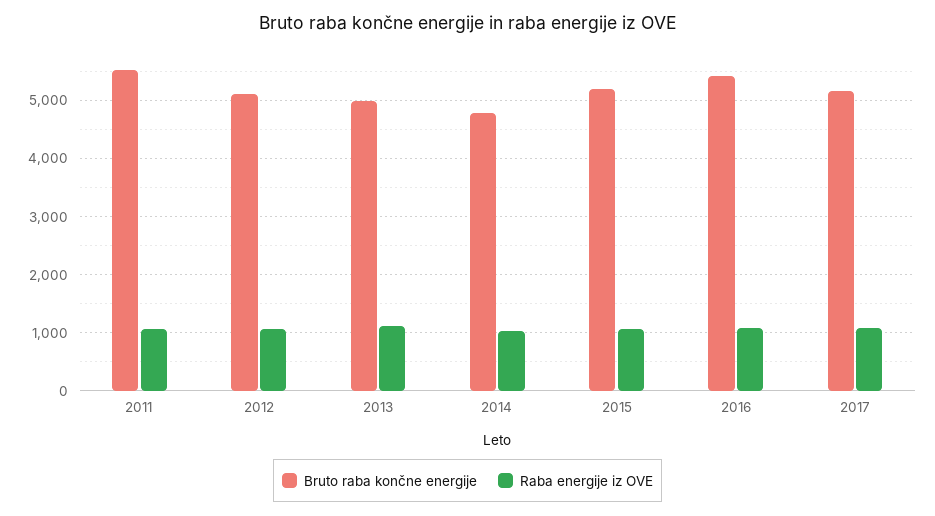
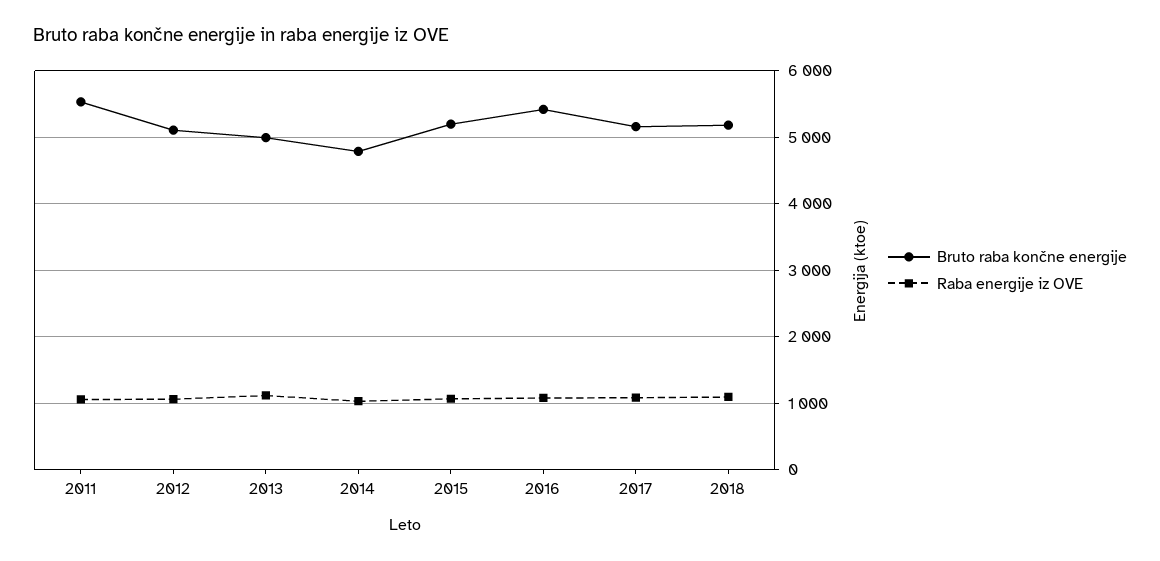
Bruto raba končne energije, 2018: none -> 5200
Raba energije iz OVE, 2018: none -> 1100

